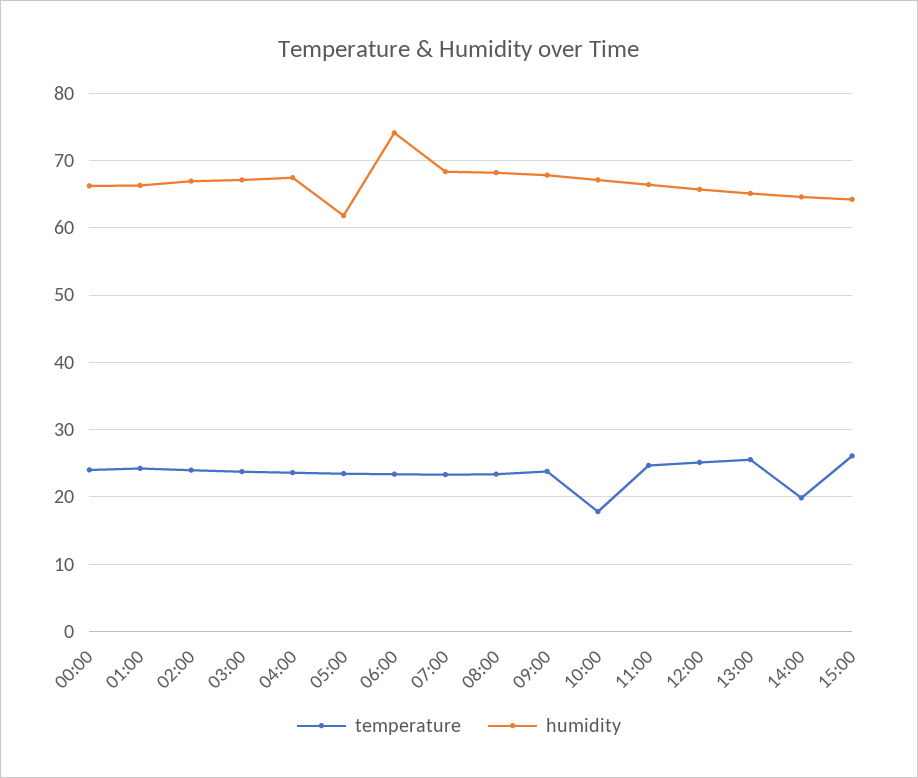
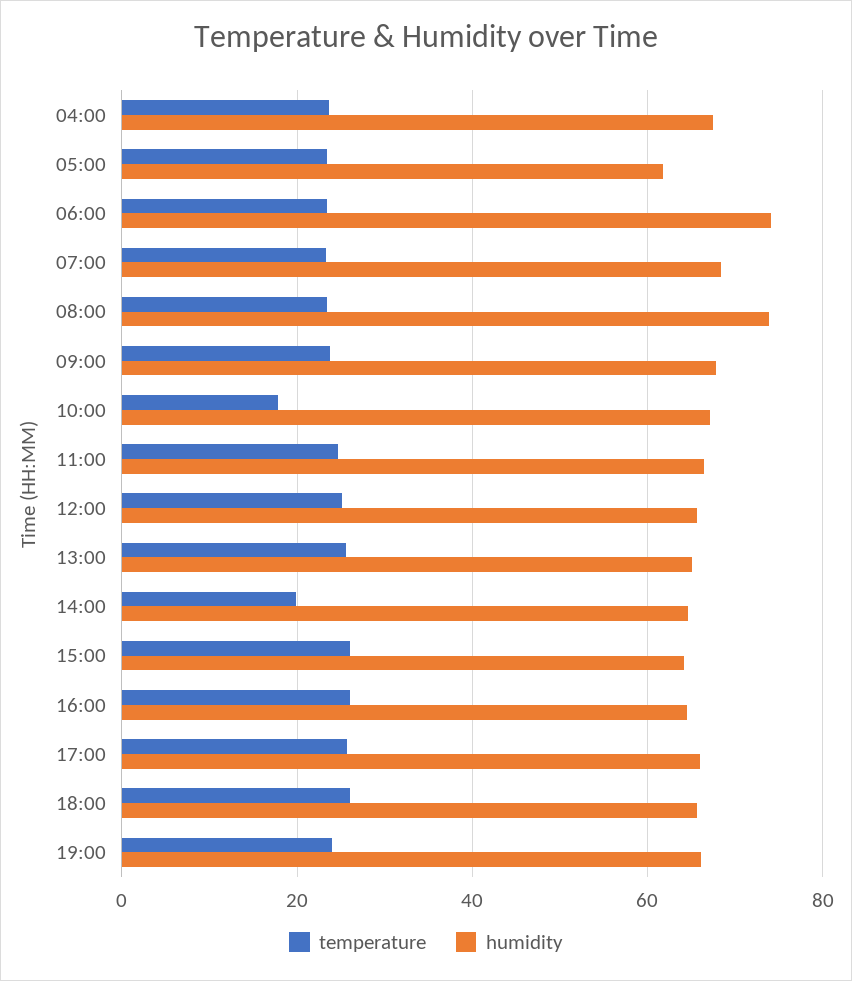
temperature, 00:00: 24 -> none
humidity, 00:00: 66 -> none
temperature, 01:00: 24 -> none
humidity, 01:00: 66 -> none
temperature, 02:00: 24 -> none
humidity, 02:00: 67 -> none
temperature, 03:00: 24 -> none
humidity, 03:00: 67 -> none
humidity, 08:00: 68 -> 74
temperature, 16:00: none -> 26
humidity, 16:00: none -> 64
temperature, 17:00: none -> 26
humidity, 17:00: none -> 66
temperature, 18:00: none -> 26
humidity, 18:00: none -> 66
temperature, 19:00: none -> 24
humidity, 19:00: none -> 66

